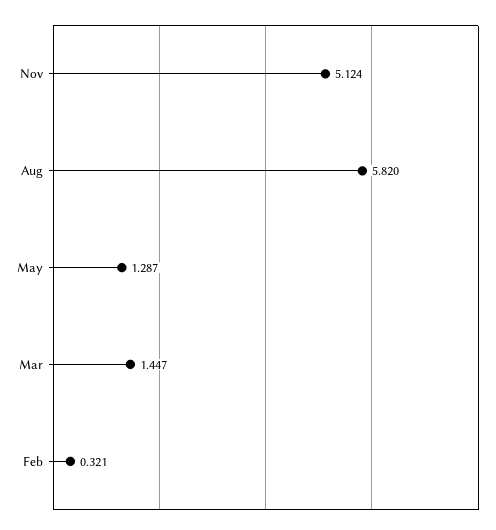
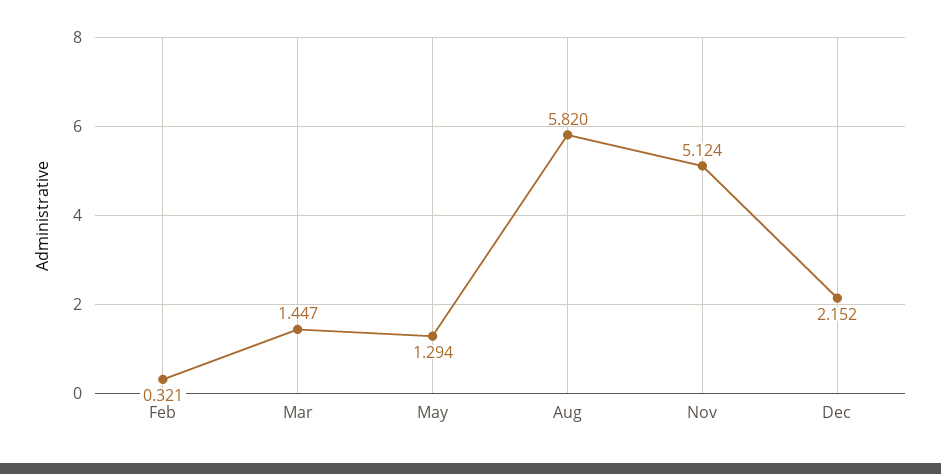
May: 1.287 -> 1.294
Dec: none -> 2.152

